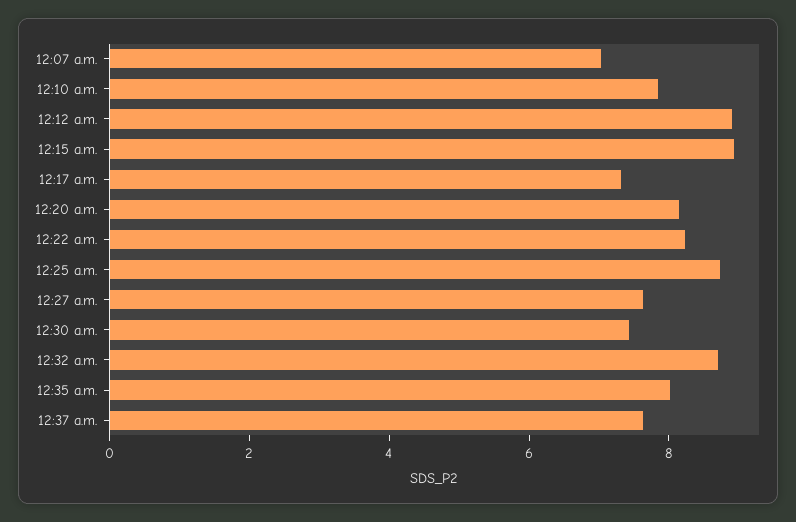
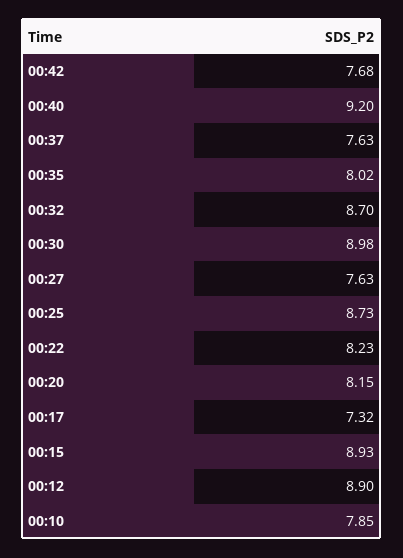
12:07 a.m.: 7 -> none
12:30 a.m.: 7.5 -> 8.98
00:42: none -> 7.68
00:40: none -> 9.2

